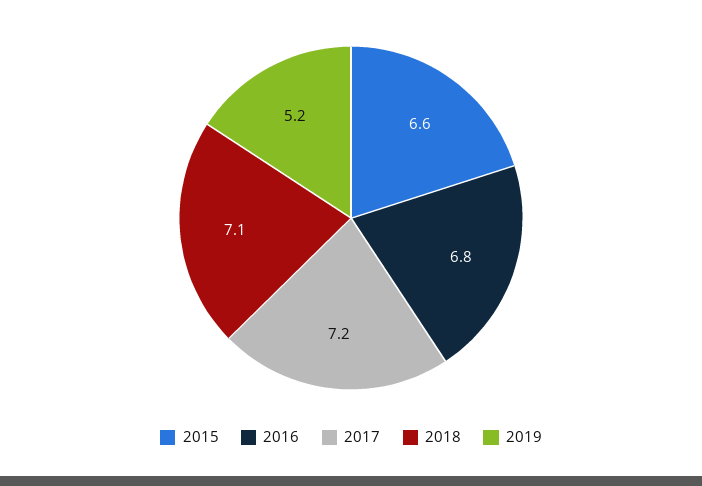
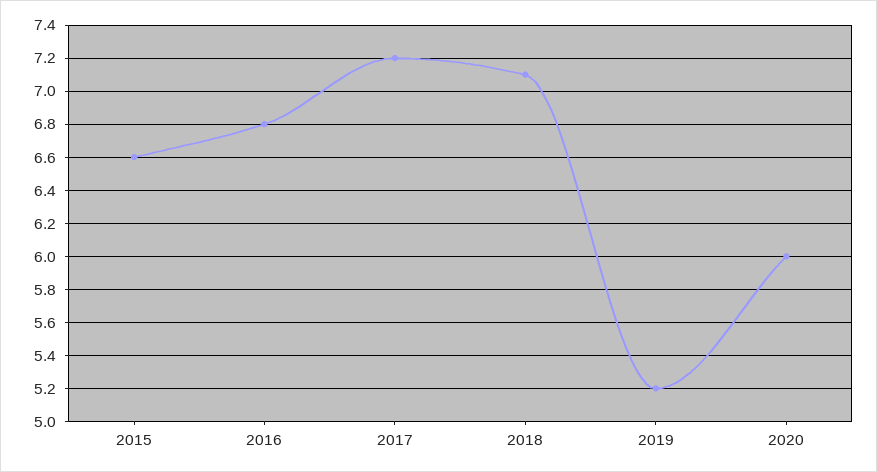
2020: none -> 6

